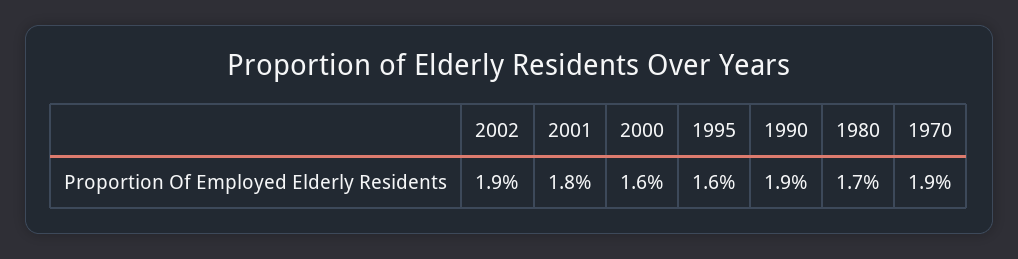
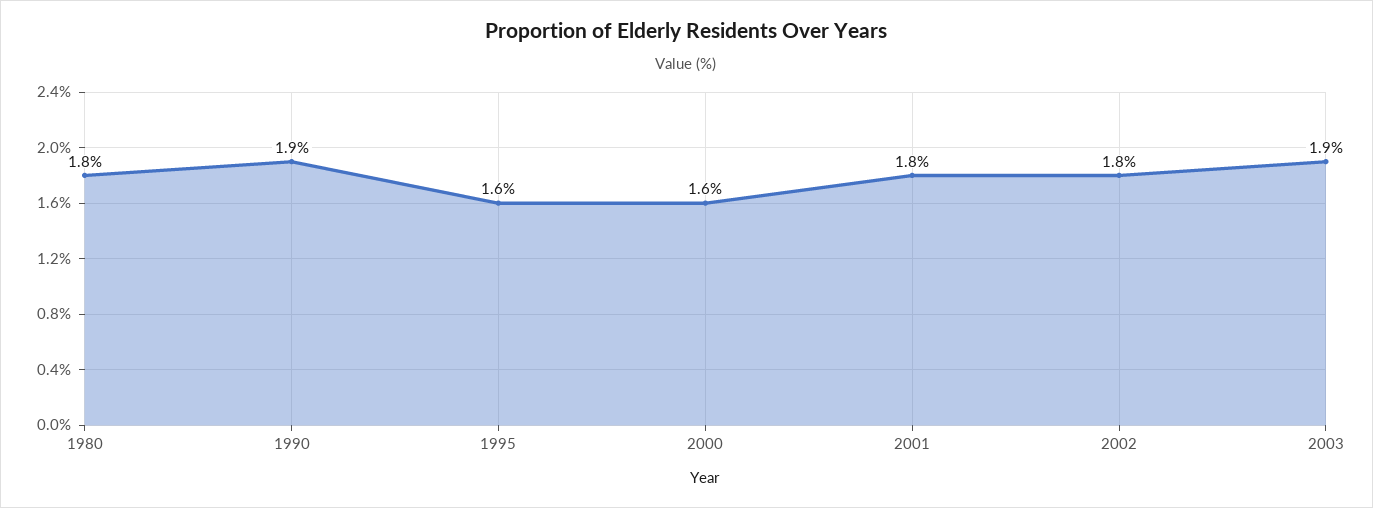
2002: 1.9 -> 1.8
1980: 1.7 -> 1.8
1970: 1.9 -> none
2003: none -> 1.9

